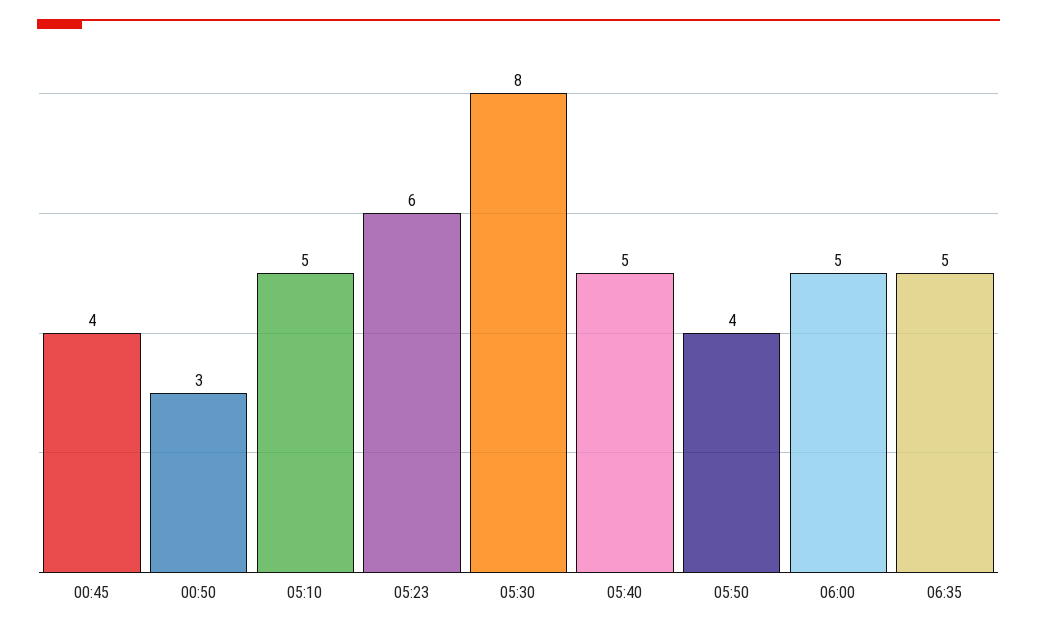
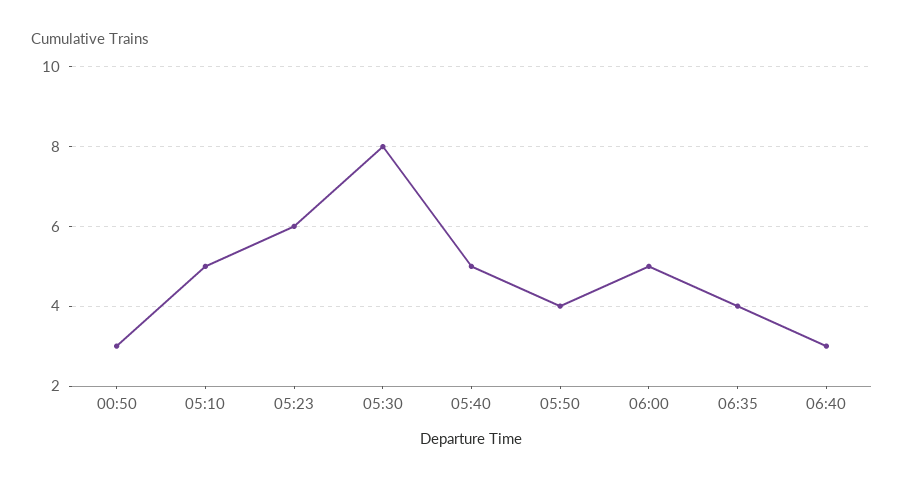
00:45: 4 -> none
06:35: 5 -> 4
06:40: none -> 3

